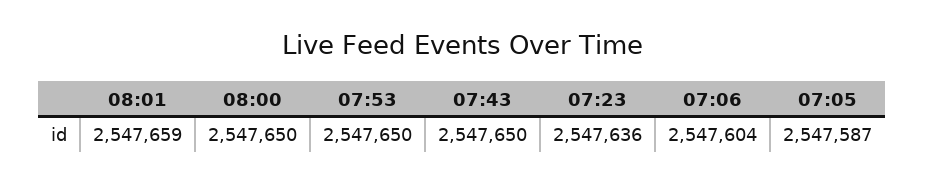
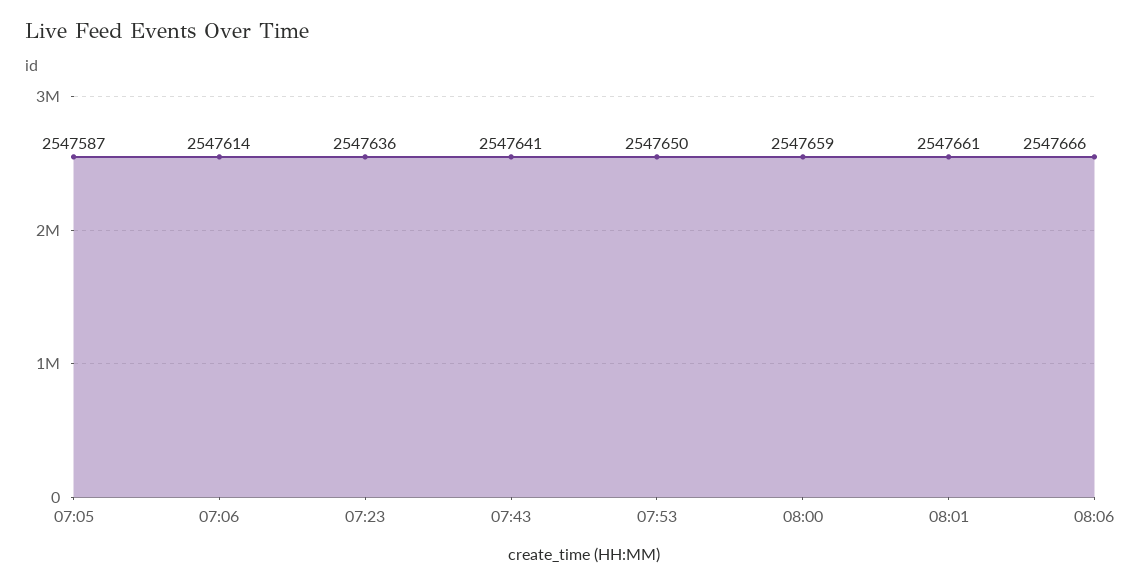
08:01: 2547659 -> 2547661
08:00: 2547650 -> 2547659
07:43: 2547650 -> 2547641
07:06: 2547604 -> 2547614
08:06: none -> 2547666

